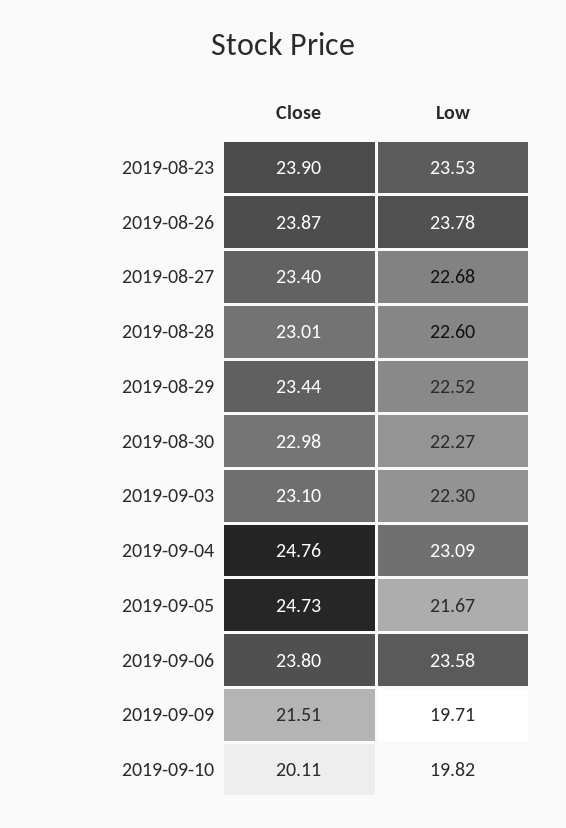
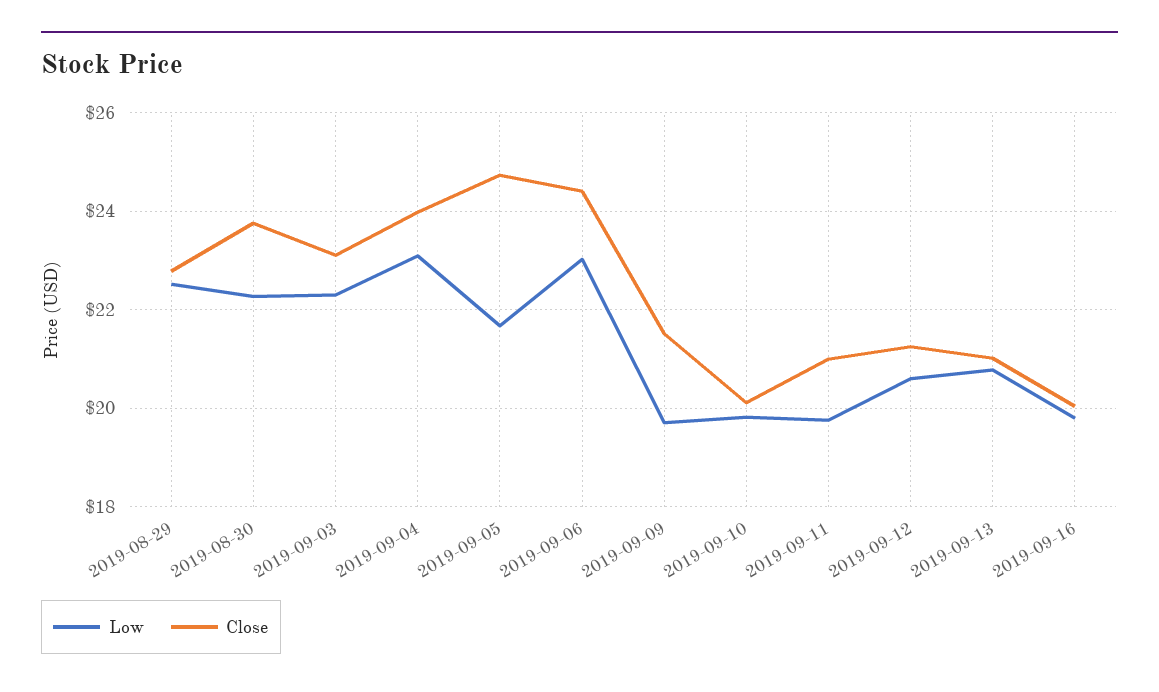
Close, 2019-08-23: 23.9 -> none
Low, 2019-08-23: 23.53 -> none
Close, 2019-08-26: 23.87 -> none
Low, 2019-08-26: 23.78 -> none
Close, 2019-08-27: 23.4 -> none
Low, 2019-08-27: 22.68 -> none
Close, 2019-08-28: 23.01 -> none
Low, 2019-08-28: 22.6 -> none
Close, 2019-08-29: 23.44 -> 22.8
Close, 2019-08-30: 22.98 -> 23.8
Close, 2019-09-04: 24.76 -> 24
Close, 2019-09-06: 23.8 -> 24.4
Low, 2019-09-06: 23.58 -> 23
Low, 2019-09-11: none -> 19.8
Close, 2019-09-11: none -> 21
Low, 2019-09-12: none -> 20.6
Close, 2019-09-12: none -> 21.2
Low, 2019-09-13: none -> 20.8
Close, 2019-09-13: none -> 21
Low, 2019-09-16: none -> 19.8
Close, 2019-09-16: none -> 20

